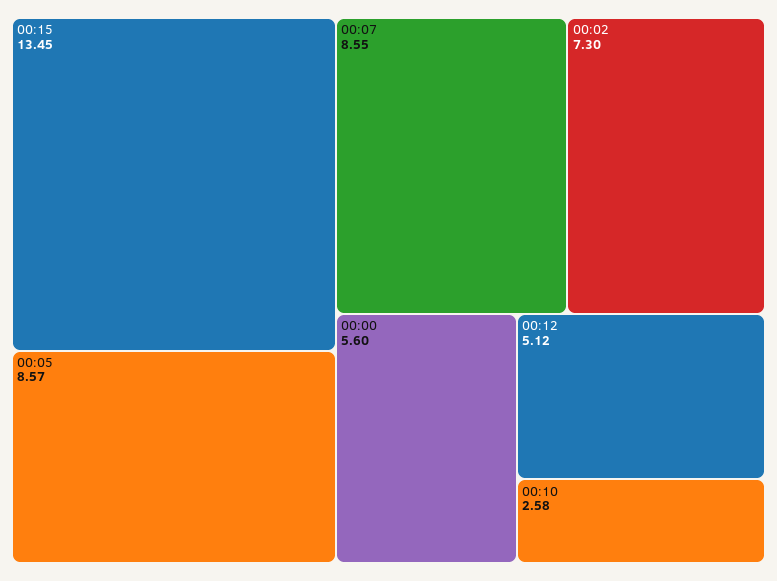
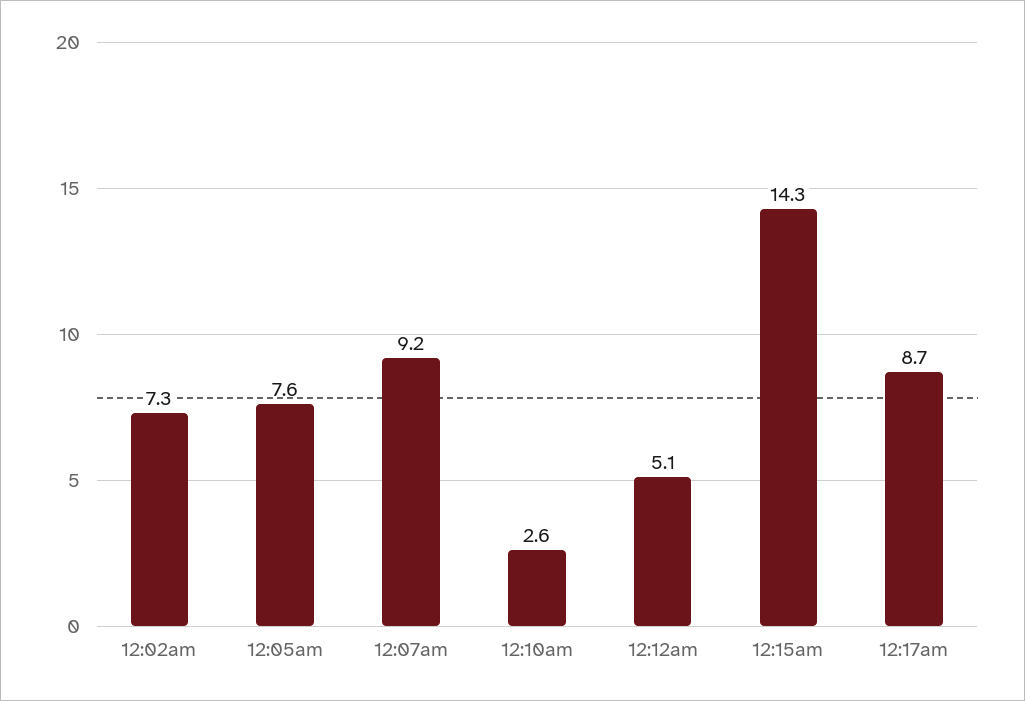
00:15: 13.45 -> 14.3
00:05: 8.57 -> 7.6
00:07: 8.55 -> 9.2
00:00: 5.6 -> none
12:17am: none -> 8.7

